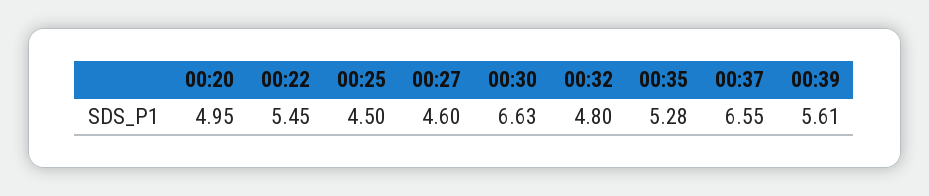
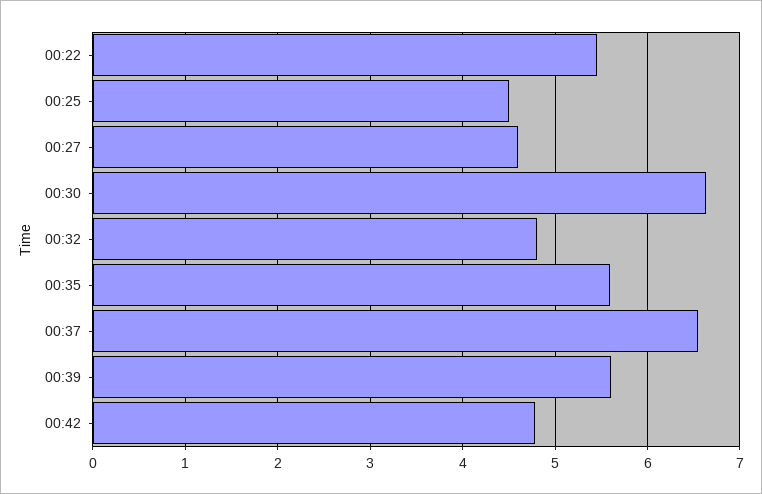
00:20: 4.95 -> none
00:35: 5.28 -> 5.6
00:42: none -> 4.8

